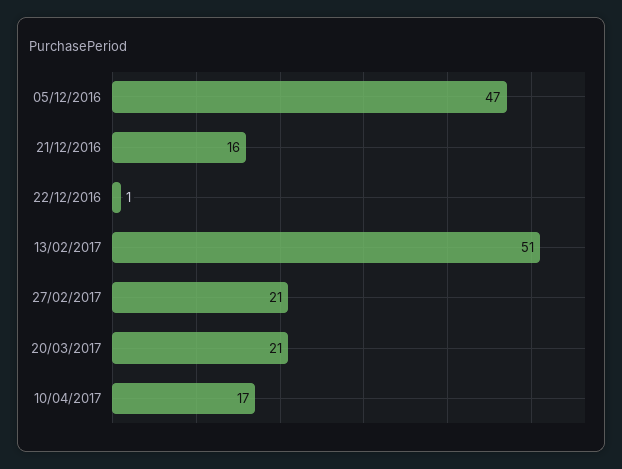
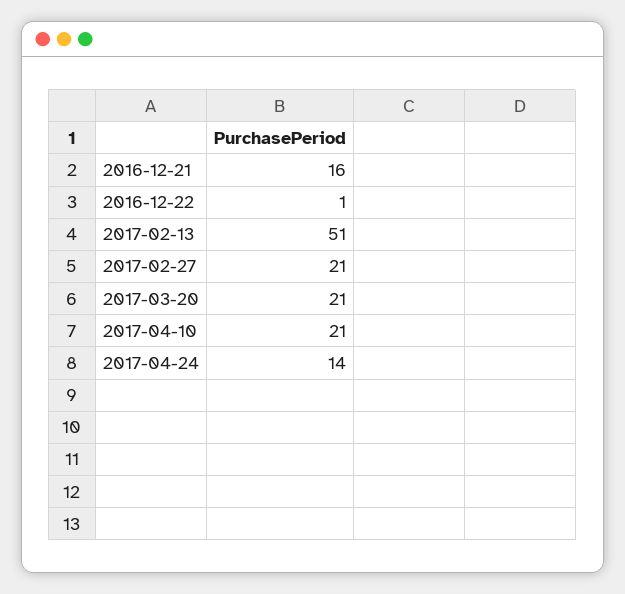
05/12/2016: 47 -> none
10/04/2017: 17 -> 21
2017-04-24: none -> 14

